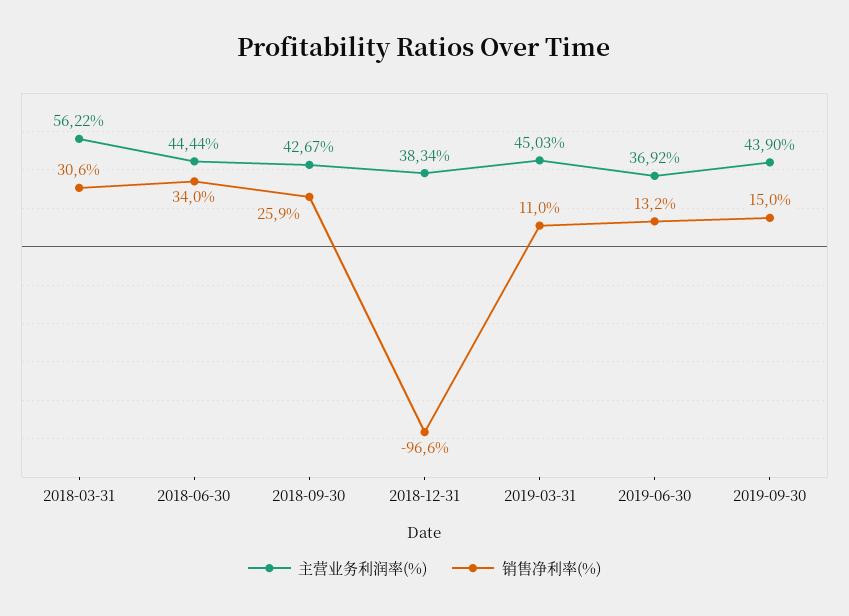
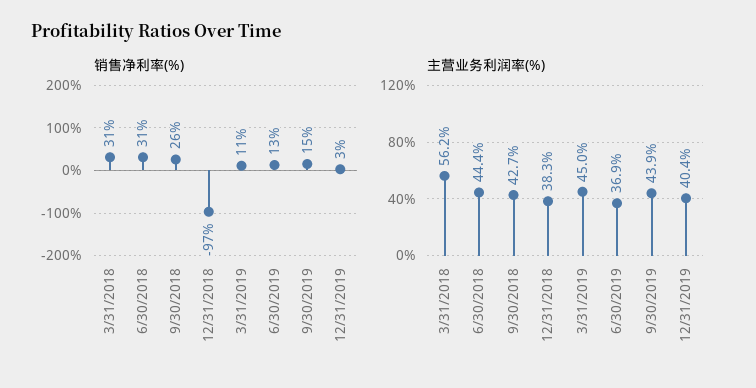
销售净利率(%), 2018-06-30: 34 -> 31
销售净利率(%), 12/31/2019: none -> 3
主营业务利润率(%), 12/31/2019: none -> 40.4

